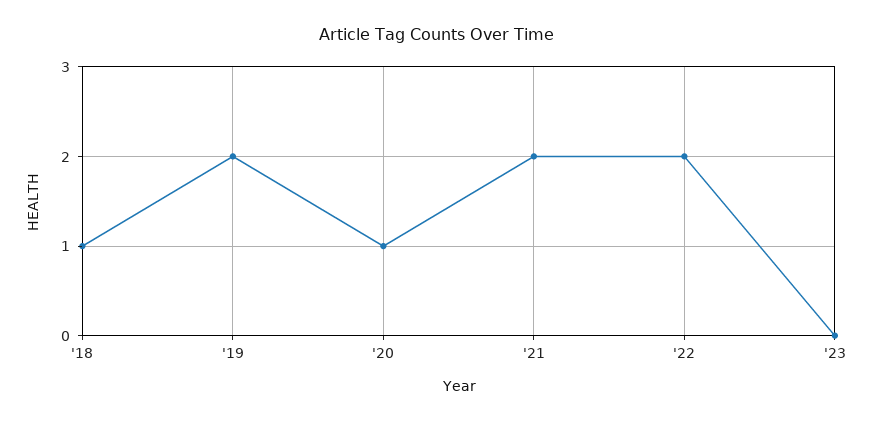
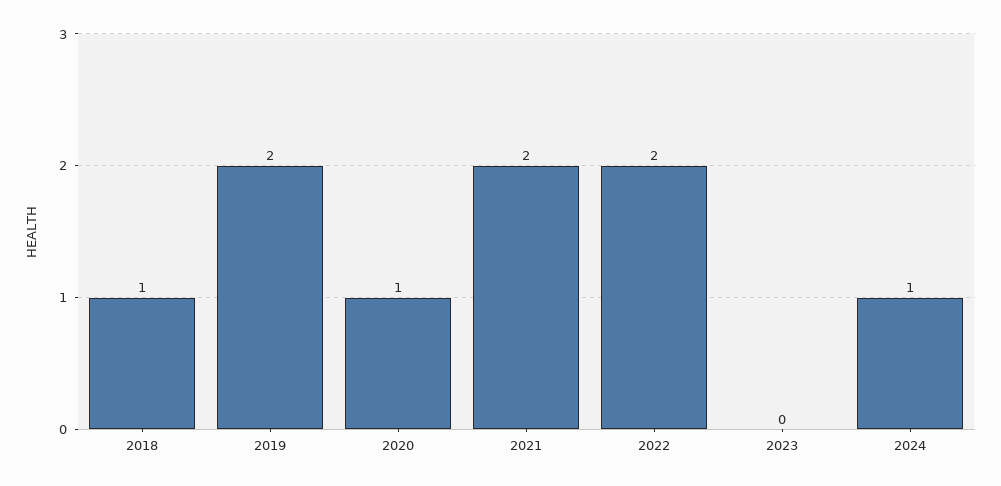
2024: none -> 1

